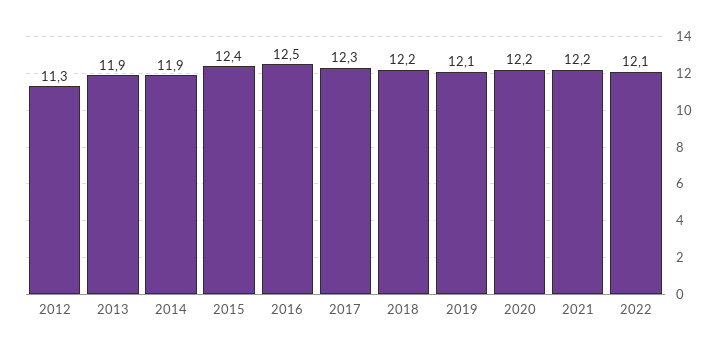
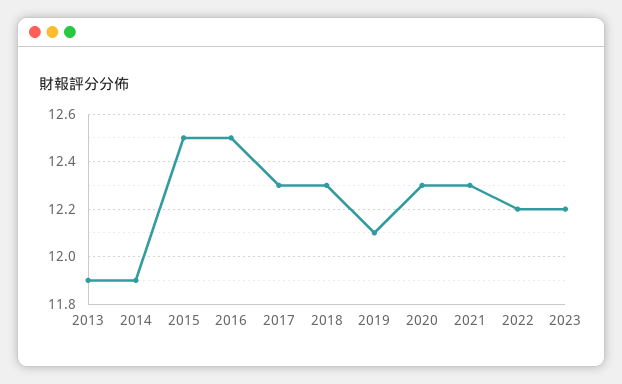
2012: 11.3 -> none
2015: 12.4 -> 12.5
2018: 12.2 -> 12.3
2020: 12.2 -> 12.3
2021: 12.2 -> 12.3
2022: 12.1 -> 12.2
2023: none -> 12.2

